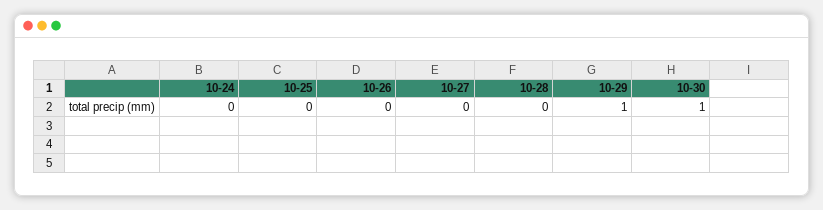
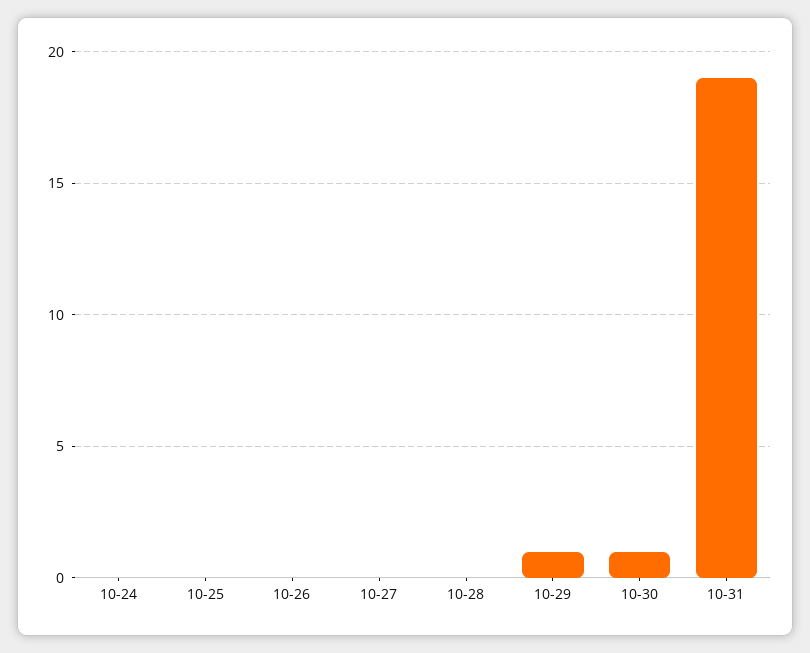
10-31: none -> 19

